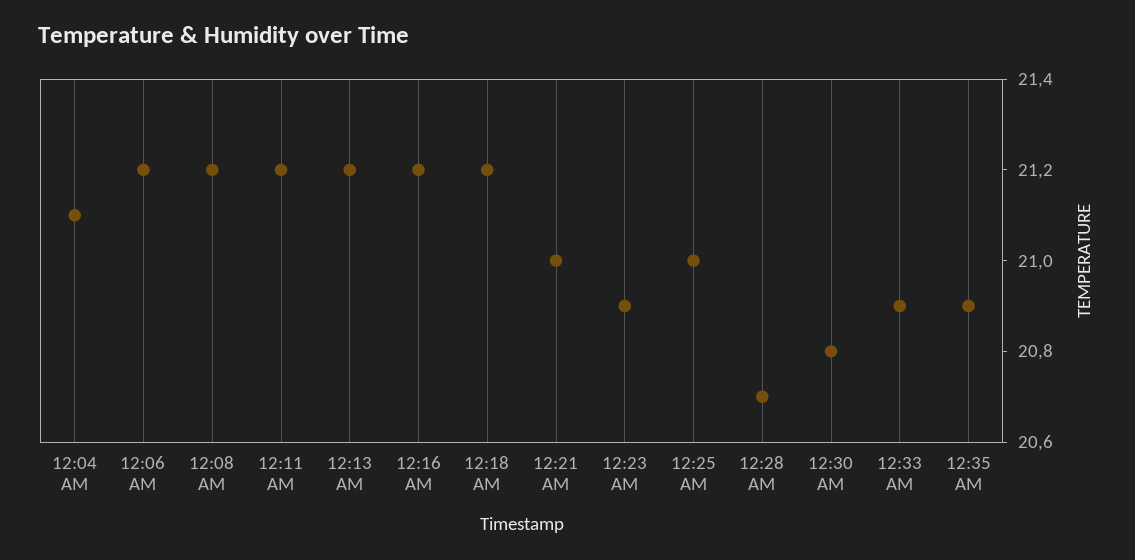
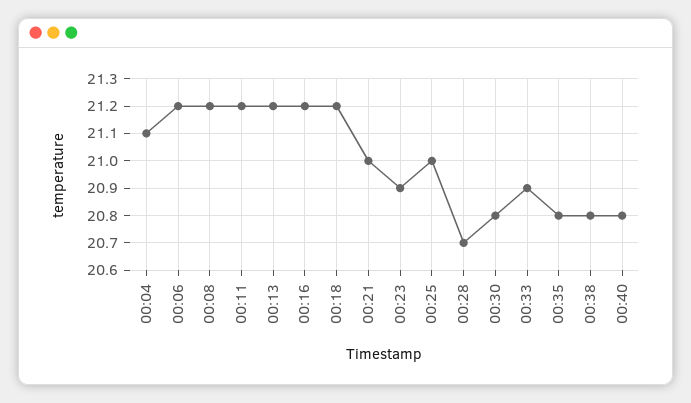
12:35 AM: 20.9 -> 20.8
00:38: none -> 20.8
00:40: none -> 20.8

